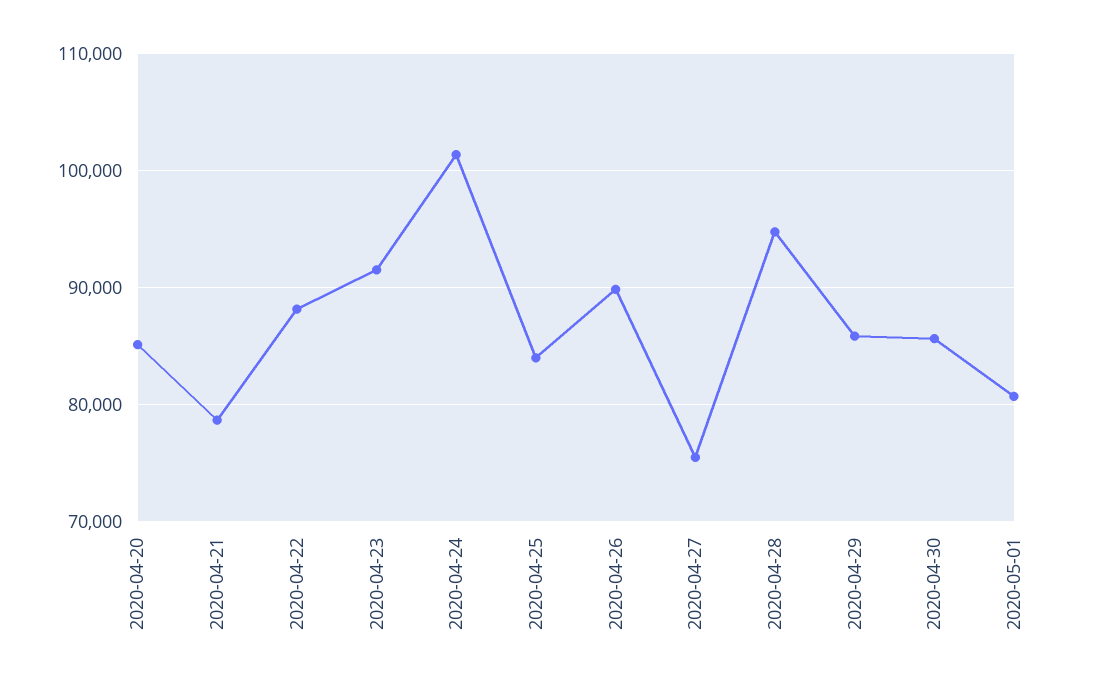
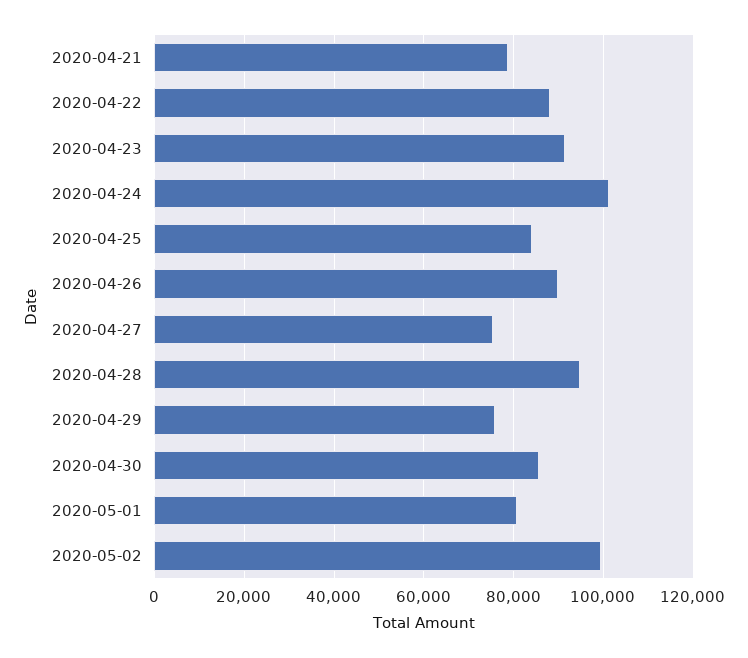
2020-04-20: 85000 -> none
2020-04-29: 86000 -> 76000
2020-05-02: none -> 100000

